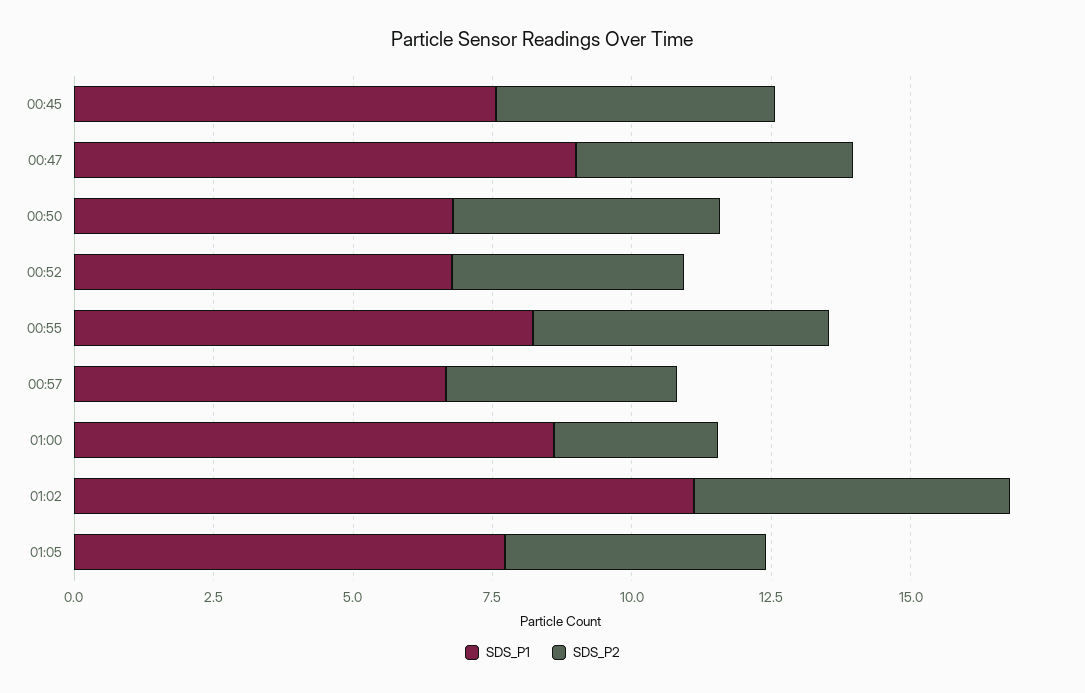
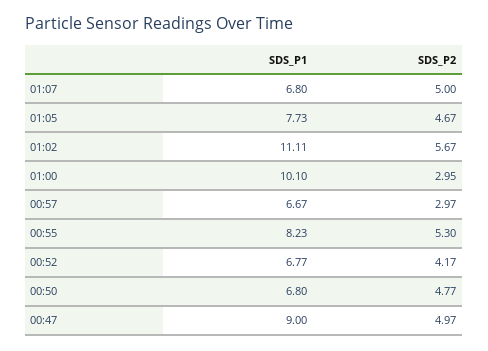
SDS_P1, 00:45: 7.5 -> none
SDS_P2, 00:45: 5 -> none
SDS_P2, 00:57: 4 -> 2.97
SDS_P1, 01:00: 8.5 -> 10.1
SDS_P1, 01:07: none -> 6.8
SDS_P2, 01:07: none -> 5

